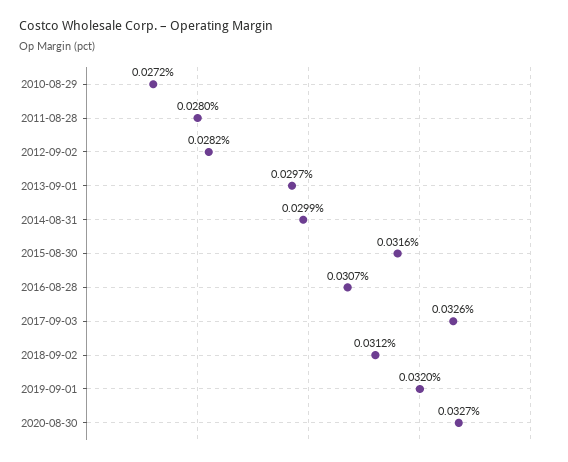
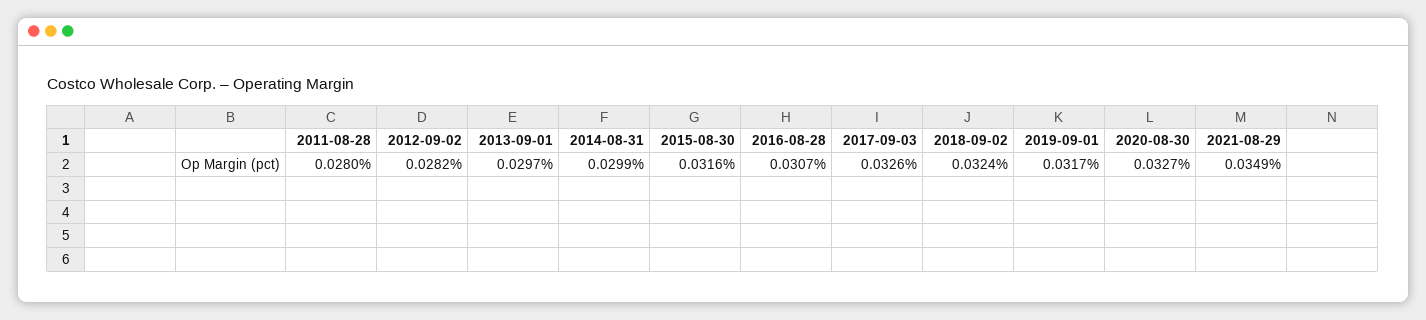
2010-08-29: 0.0272 -> none
2018-09-02: 0.0312 -> 0.0324
2019-09-01: 0.032 -> 0.0317
2021-08-29: none -> 0.0349

